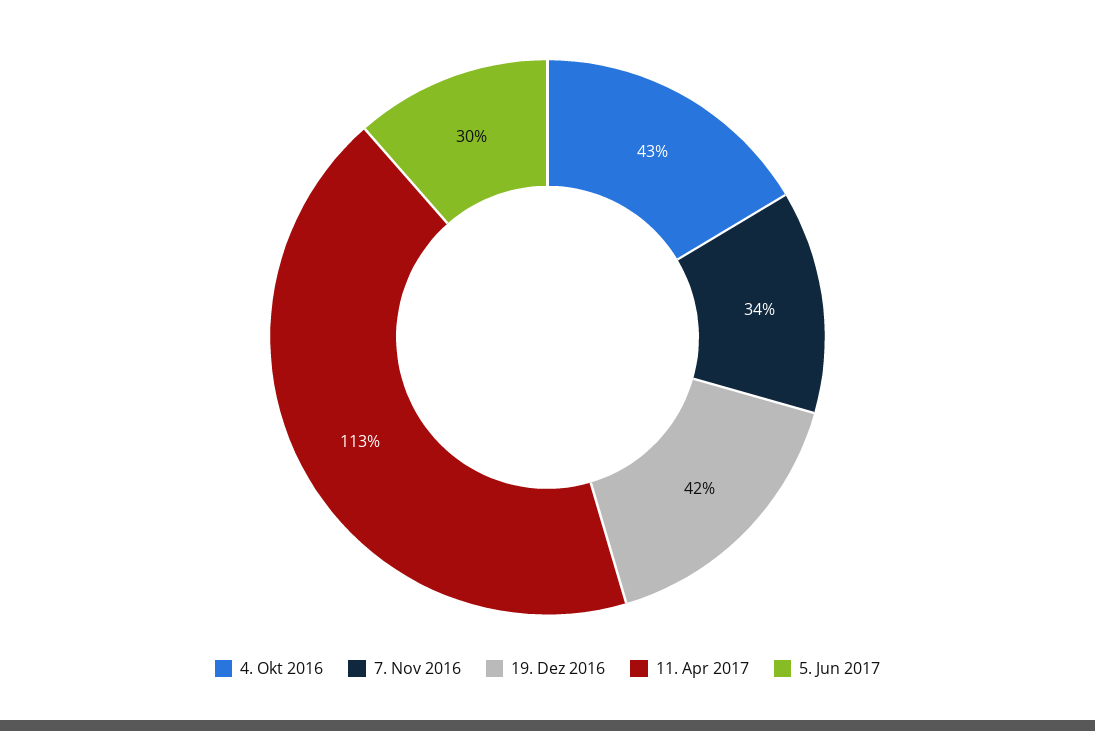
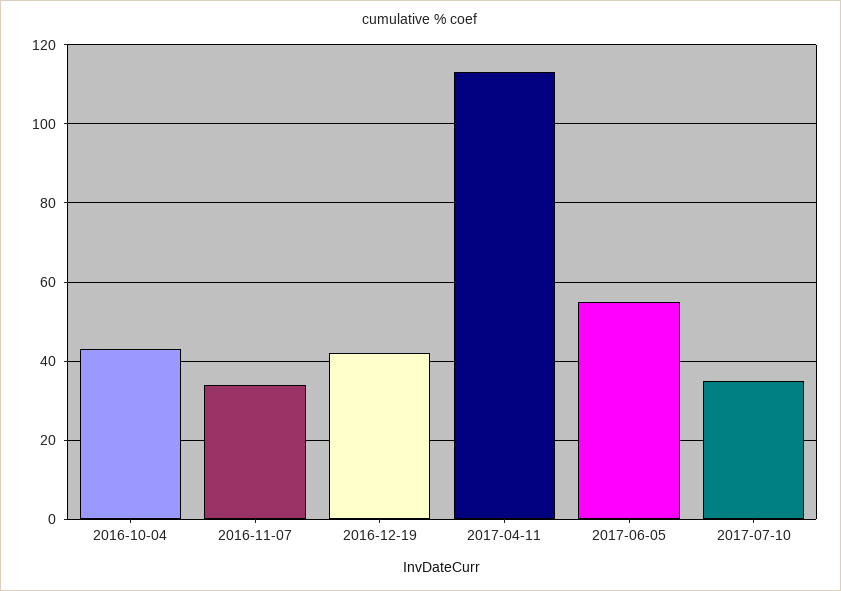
5. Jun 2017: 30 -> 55
2017-07-10: none -> 35

